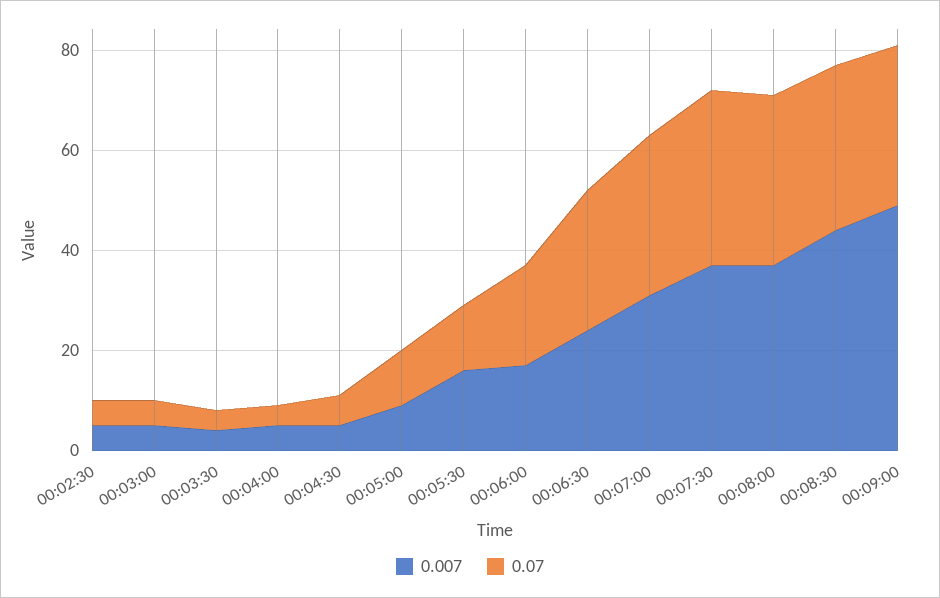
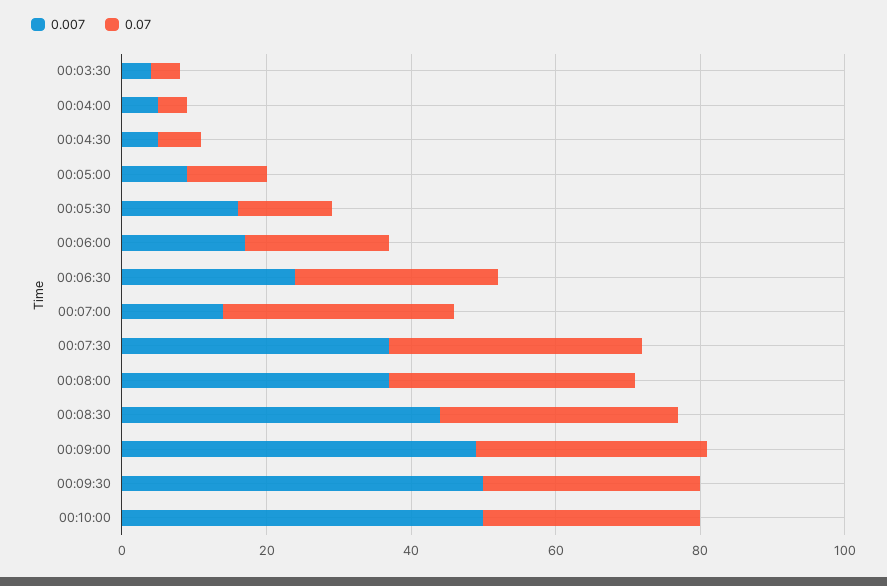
0.007, 00:02:30: 5 -> none
0.07, 00:02:30: 5 -> none
0.007, 00:03:00: 5 -> none
0.07, 00:03:00: 5 -> none
0.007, 00:07:00: 30 -> 15
0.007, 00:09:30: none -> 50
0.07, 00:09:30: none -> 30
0.007, 00:10:00: none -> 50
0.07, 00:10:00: none -> 30

